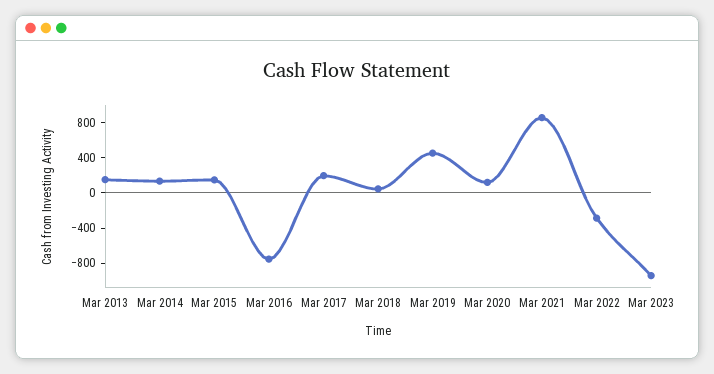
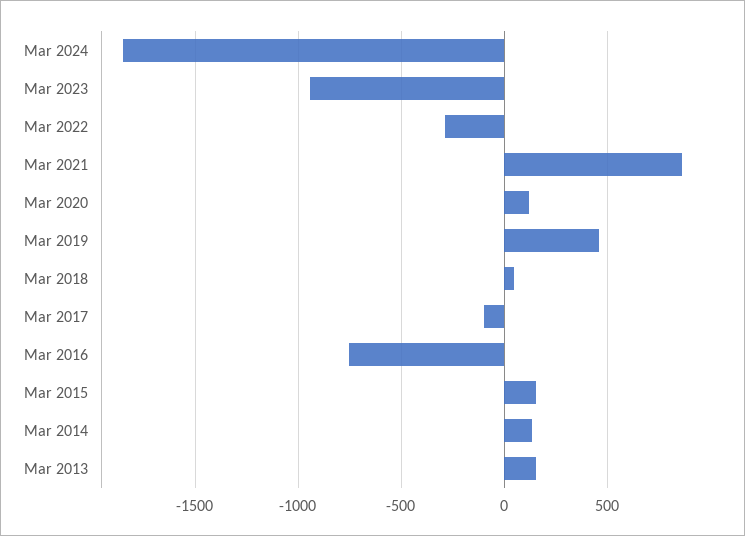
Mar 2017: 200 -> -100
Mar 2024: none -> -1850

